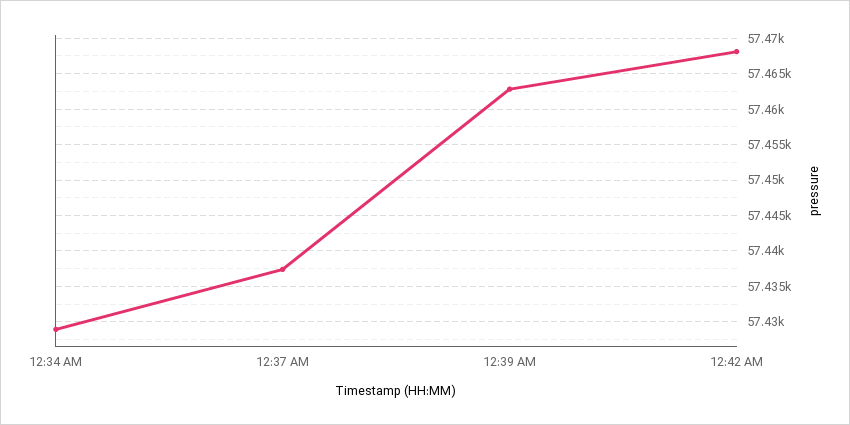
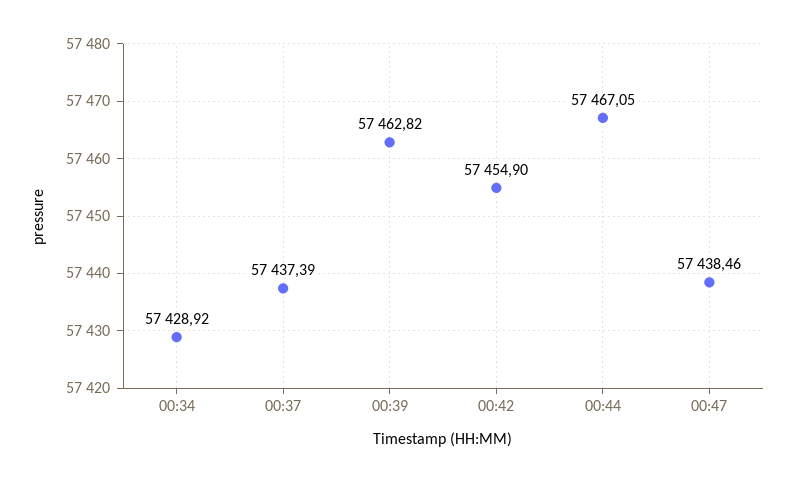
12:42 AM: 57468 -> 57454.9
00:44: none -> 57467.05
00:47: none -> 57438.46

